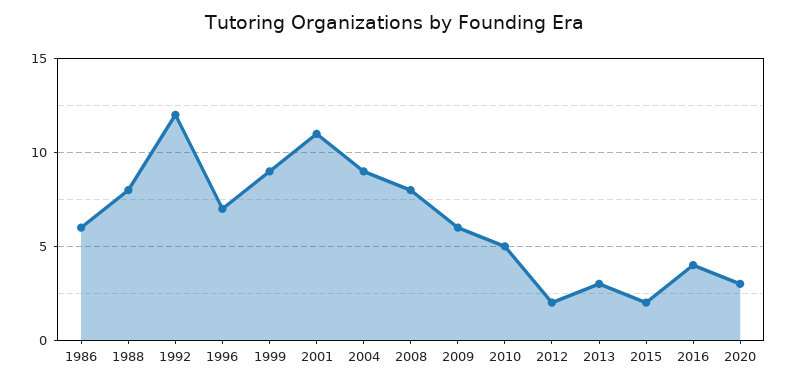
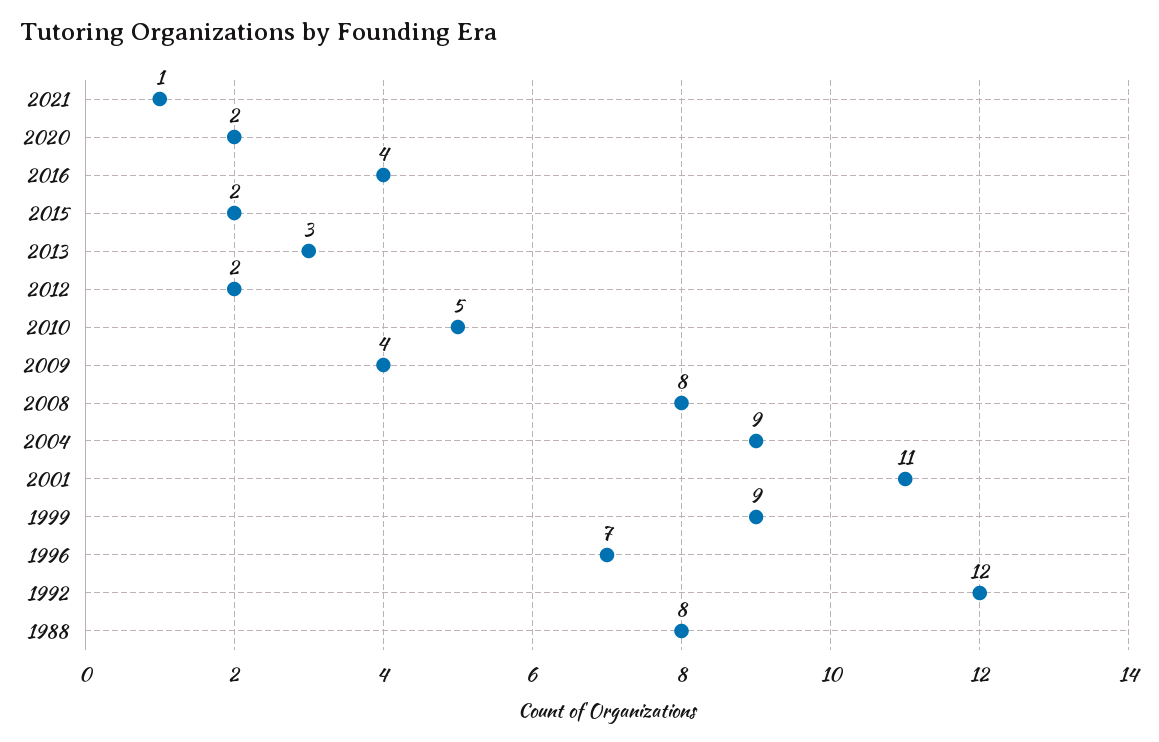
1986: 6 -> none
2009: 6 -> 4
2020: 3 -> 2
2021: none -> 1

